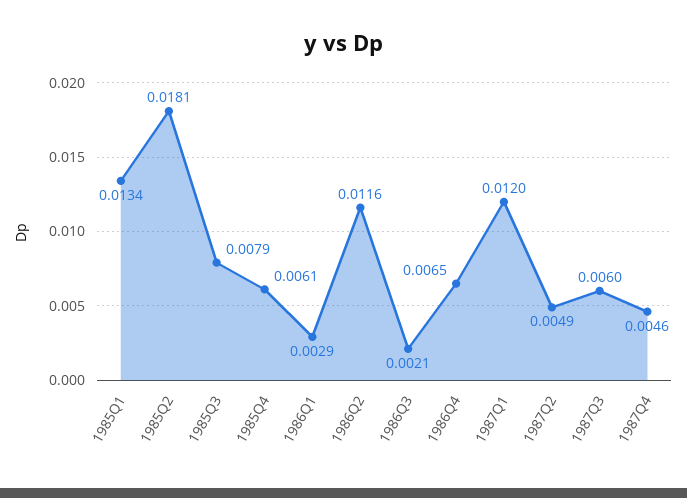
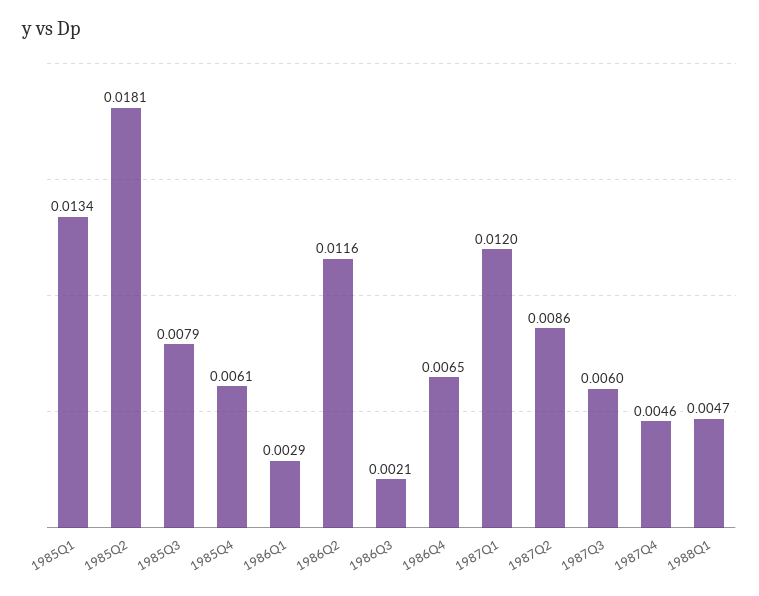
1987Q2: 0.0049 -> 0.0086
1988Q1: none -> 0.0047

